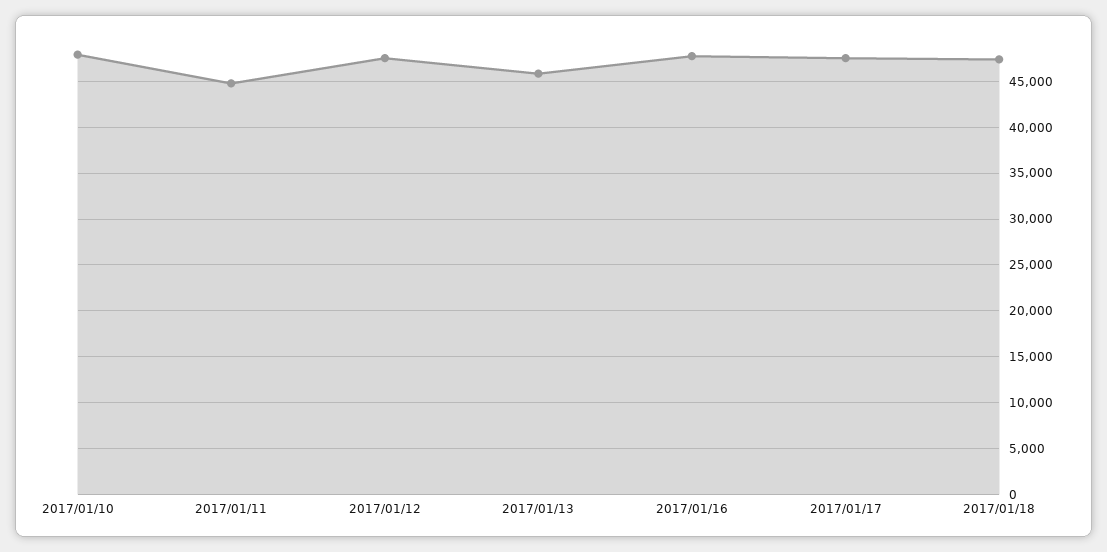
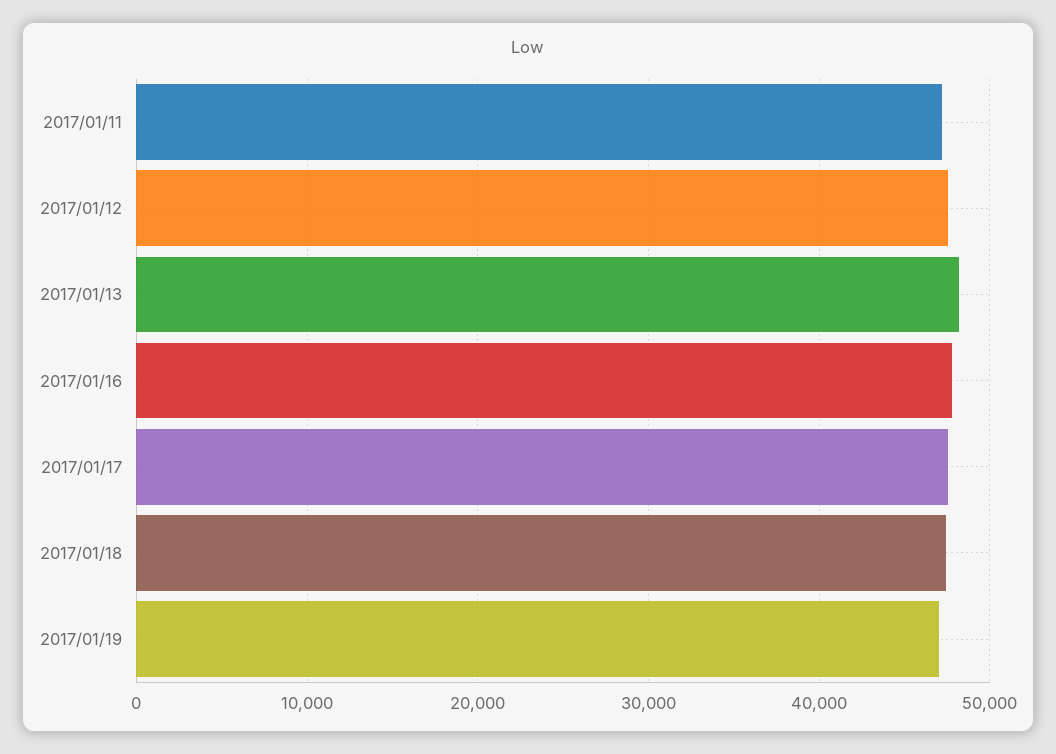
2017/01/10: 48000 -> none
2017/01/11: 45000 -> 47000
2017/01/13: 46000 -> 48000
2017/01/19: none -> 47000

